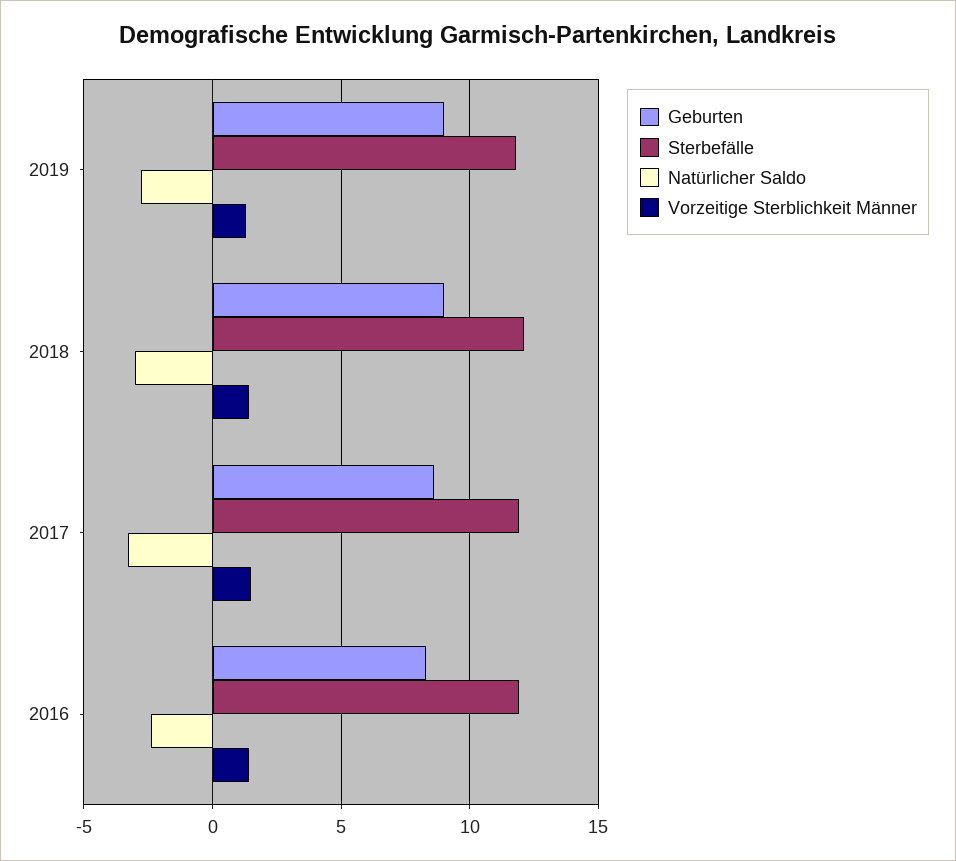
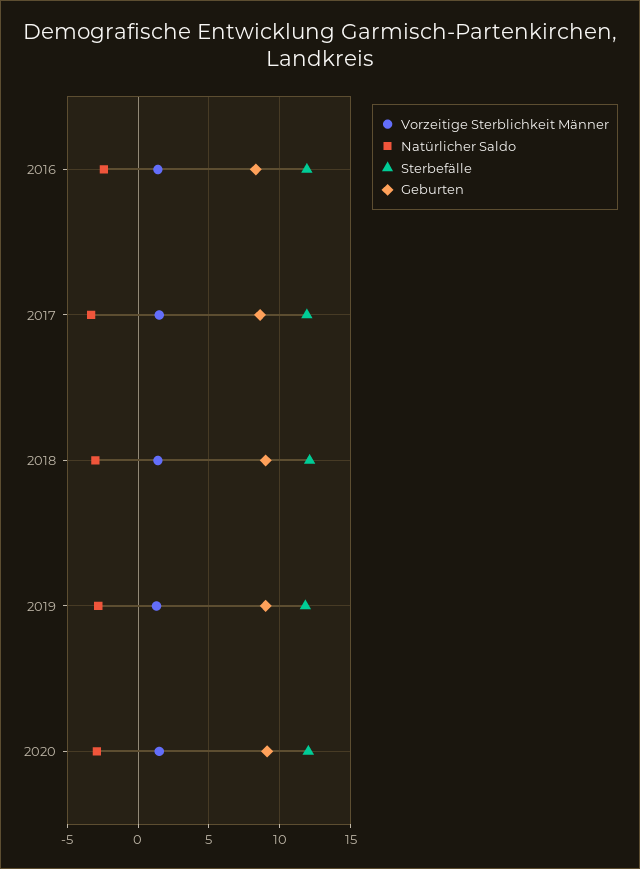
Vorzeitige Sterblichkeit Männer, 2020: none -> 1.5
Natürlicher Saldo, 2020: none -> -3
Sterbefälle, 2020: none -> 12
Geburten, 2020: none -> 9

